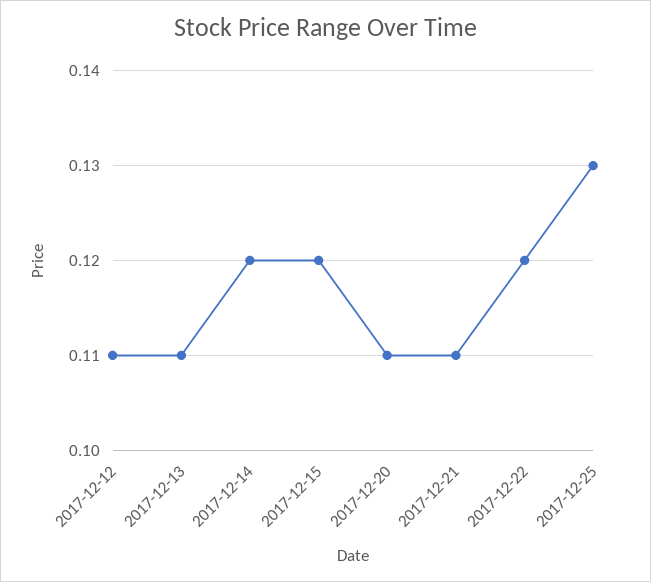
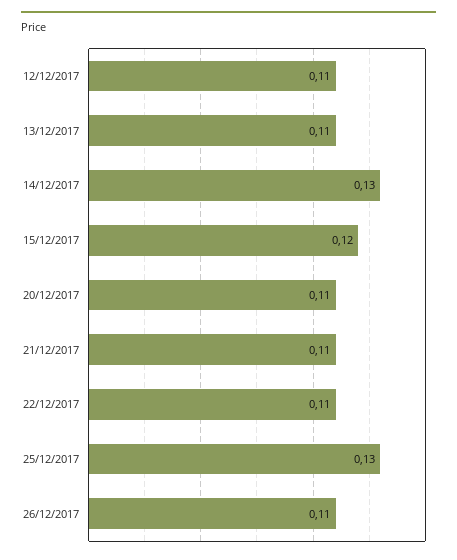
2017-12-14: 0.12 -> 0.13
2017-12-22: 0.12 -> 0.11
26/12/2017: none -> 0.11

